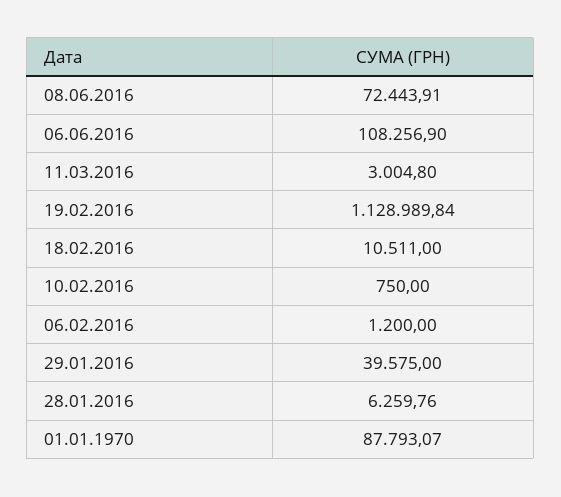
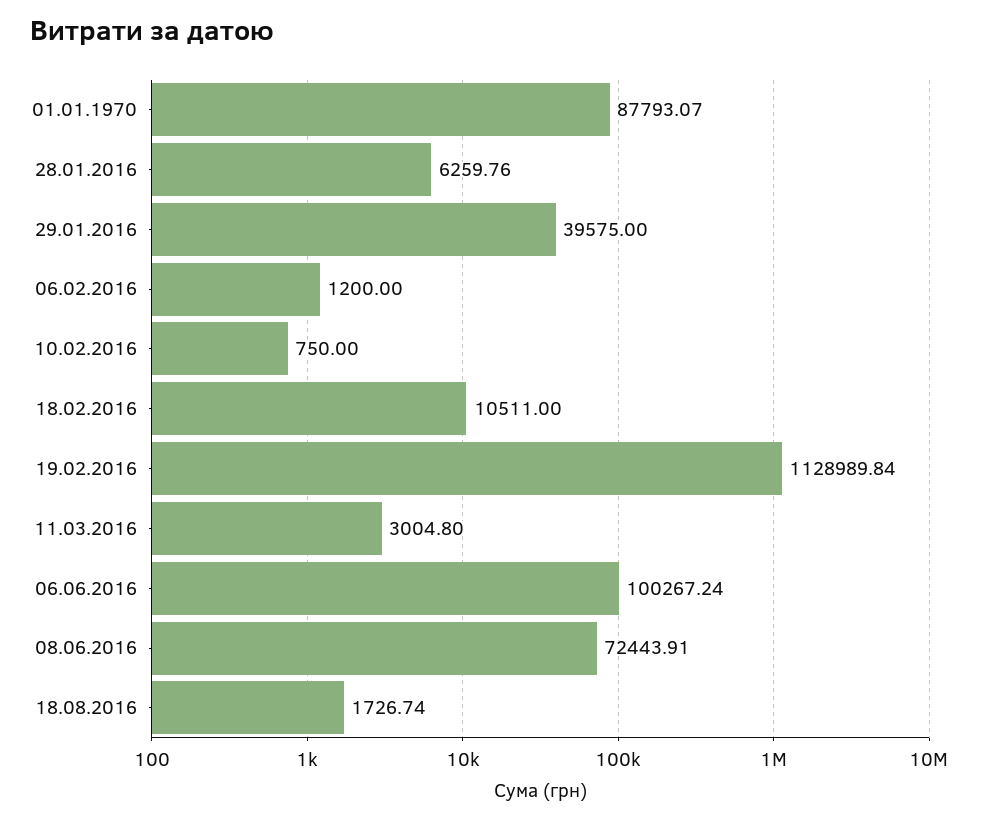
06.06.2016: 108256.9 -> 100267.24
18.08.2016: none -> 1726.74

